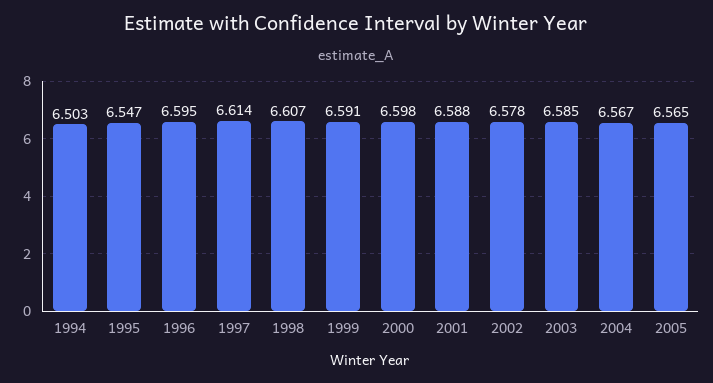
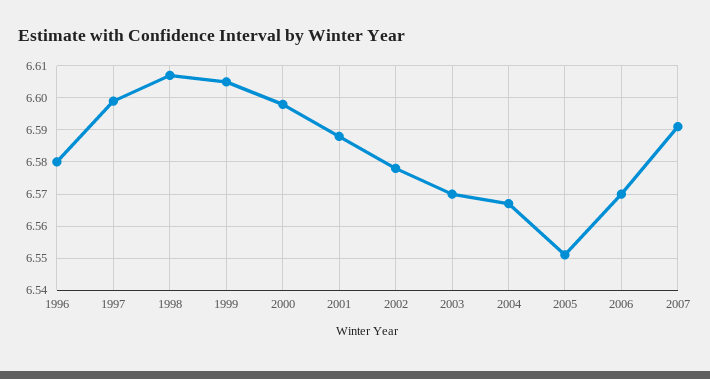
1994: 6.503 -> none
1995: 6.547 -> none
1996: 6.595 -> 6.58
1997: 6.614 -> 6.6
1999: 6.591 -> 6.605
2003: 6.585 -> 6.57
2005: 6.565 -> 6.55
2006: none -> 6.57
2007: none -> 6.59

